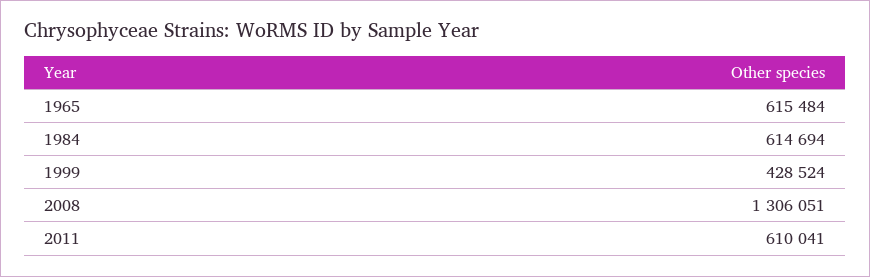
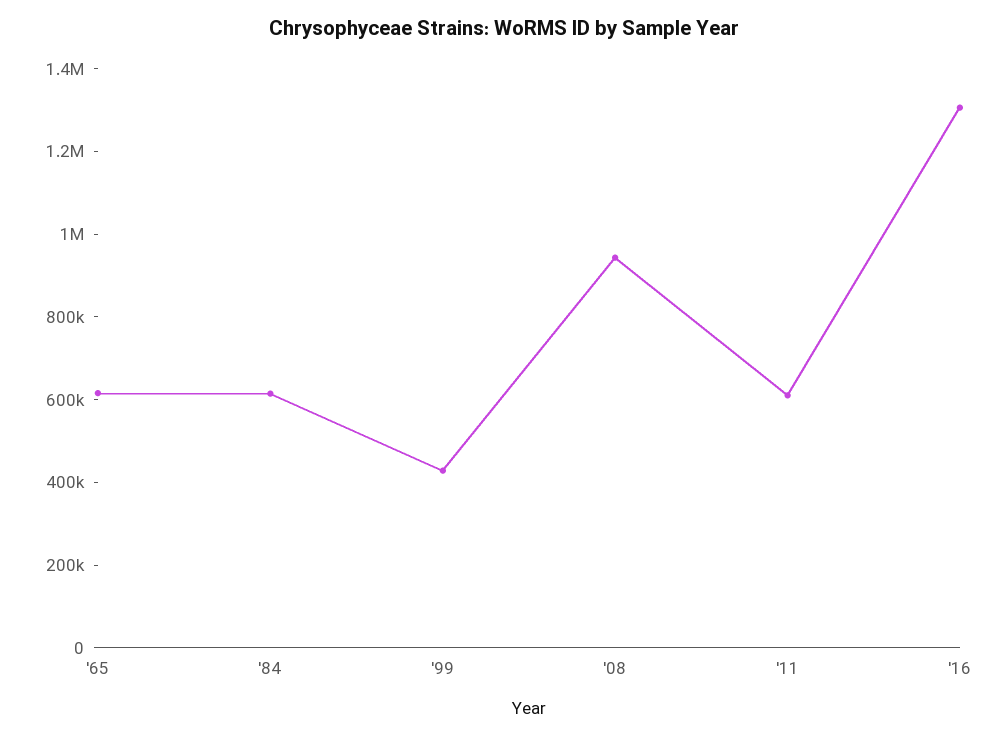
2008: 1306051 -> 950000
'16: none -> 1300000

